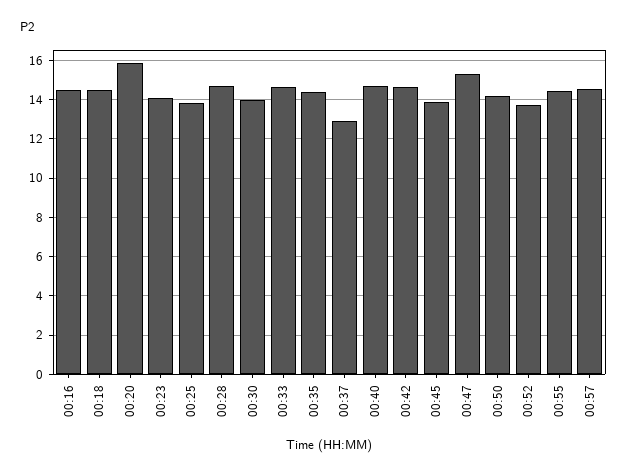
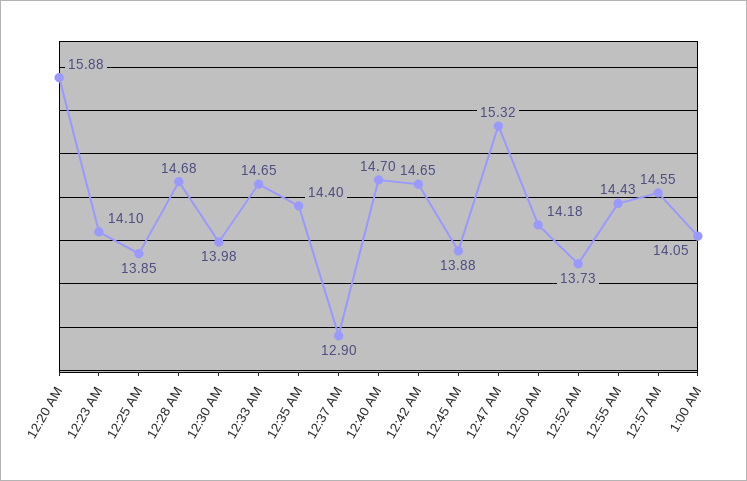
00:16: 14.5 -> none
00:18: 14.5 -> none
1:00 AM: none -> 14.05

